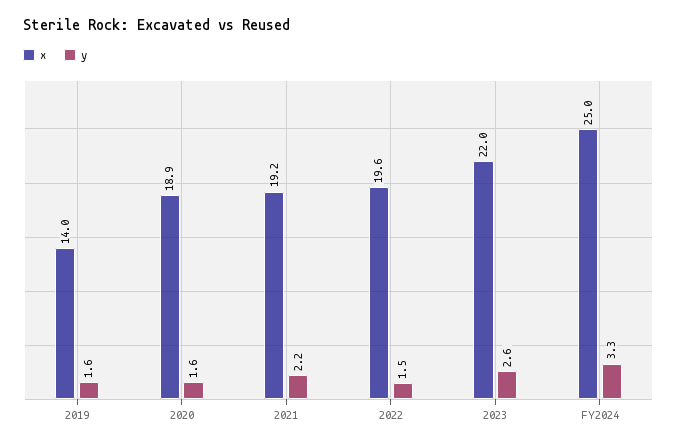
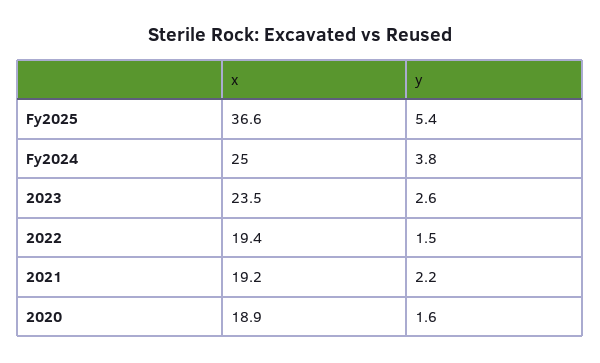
x, 2019: 14 -> none
y, 2019: 1.6 -> none
x, 2022: 19.6 -> 19.4
x, 2023: 22 -> 23.5
y, FY2024: 3.3 -> 3.8
x, Fy2025: none -> 36.6
y, Fy2025: none -> 5.4

